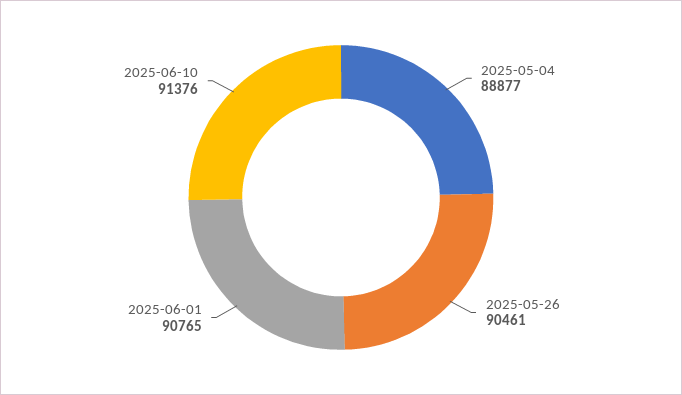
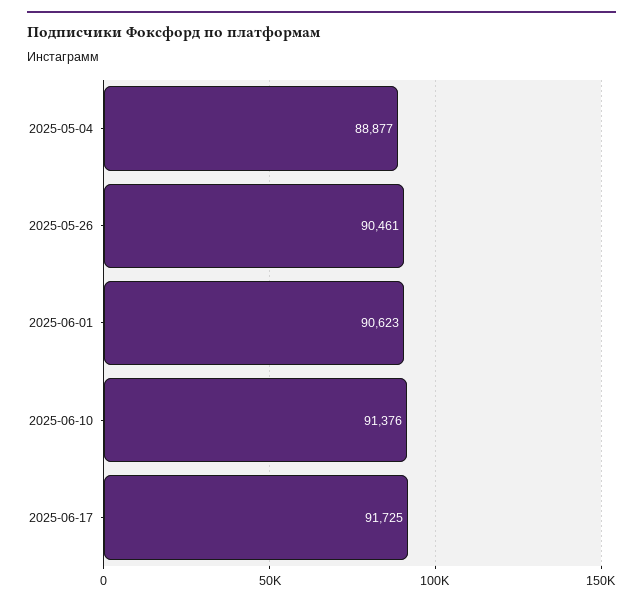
2025-06-01: 90765 -> 90623
2025-06-17: none -> 91725

